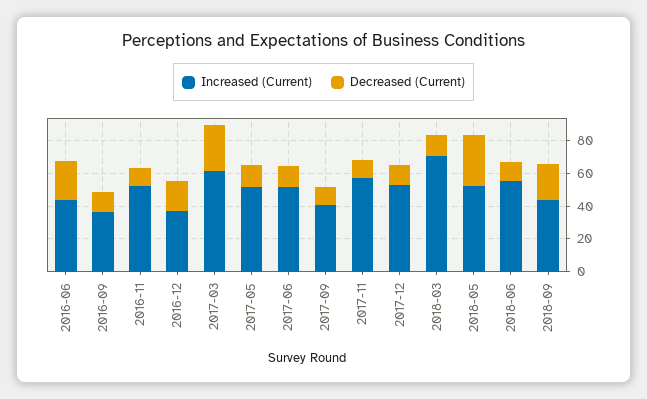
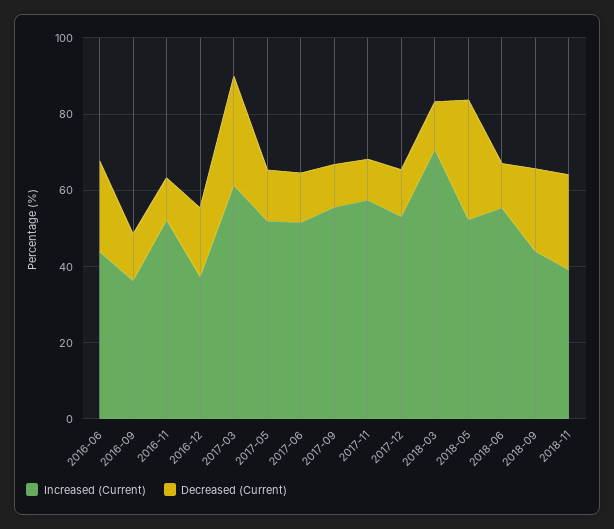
Increased (Current), 2017-09: 40 -> 55
Increased (Current), 2018-11: none -> 40
Decreased (Current), 2018-11: none -> 25

